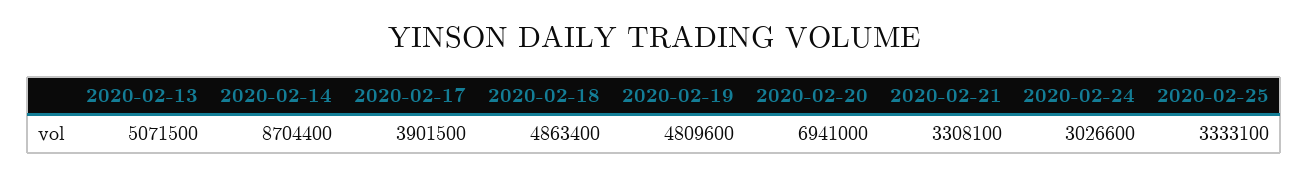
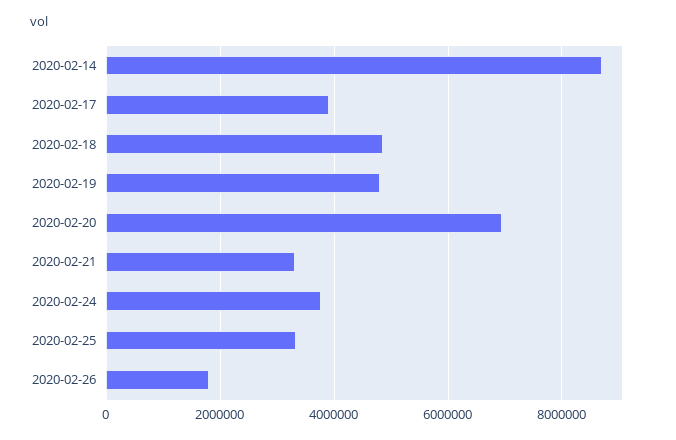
2020-02-13: 5071500 -> none
2020-02-24: 3026600 -> 3800000
2020-02-26: none -> 1800000

